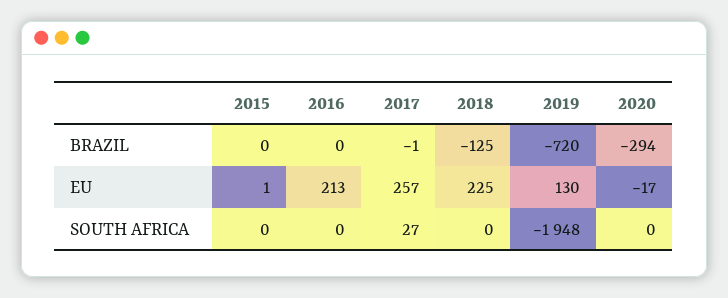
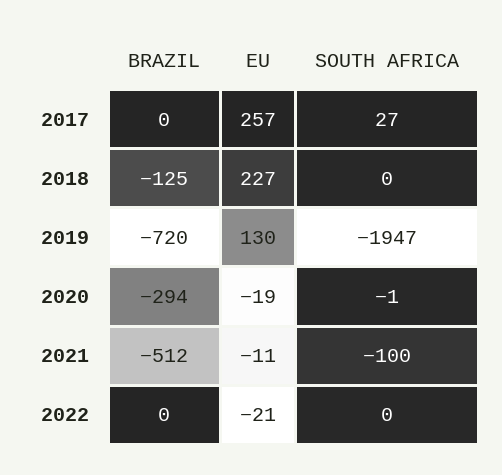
2015, BRAZIL: 0 -> none
2016, BRAZIL: 0 -> none
2017, BRAZIL: -1 -> 0
2015, EU: 1 -> none
2016, EU: 213 -> none
2018, EU: 225 -> 227
2020, EU: -17 -> -19
2015, SOUTH AFRICA: 0 -> none
2016, SOUTH AFRICA: 0 -> none
2019, SOUTH AFRICA: -1948 -> -1947
2020, SOUTH AFRICA: 0 -> -1
2021, BRAZIL: none -> -512
2021, EU: none -> -11
2021, SOUTH AFRICA: none -> -100
2022, BRAZIL: none -> 0
2022, EU: none -> -21
2022, SOUTH AFRICA: none -> 0

